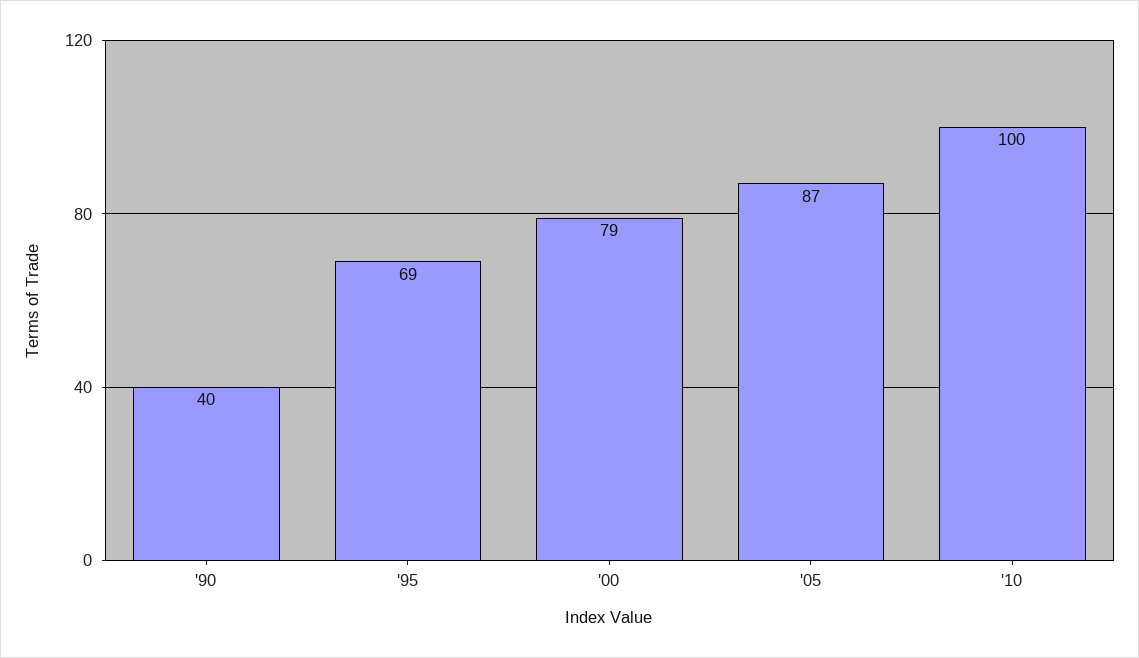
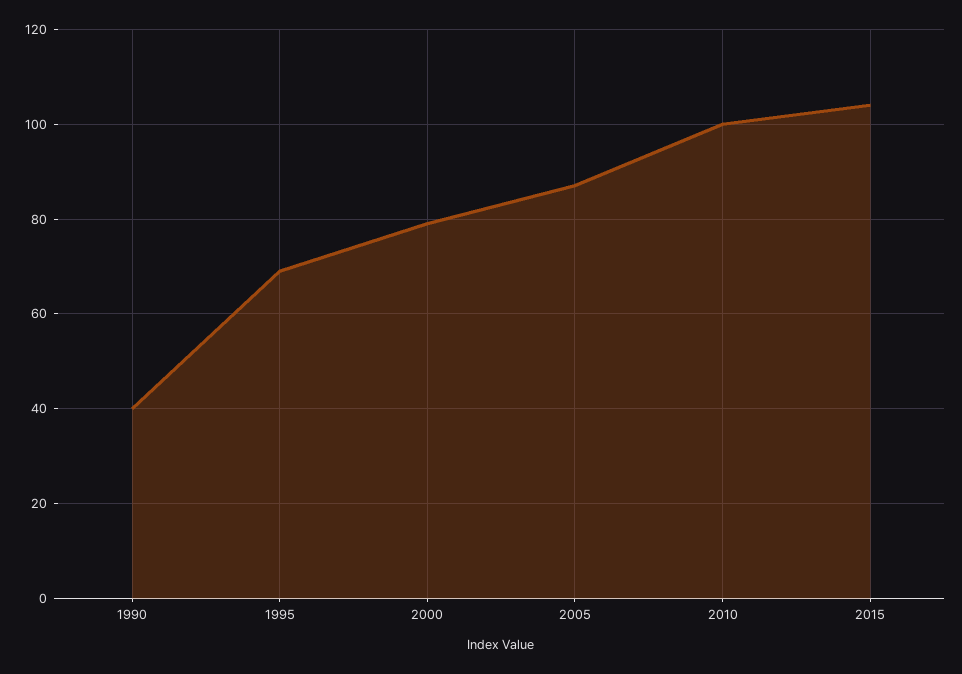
2015: none -> 105

